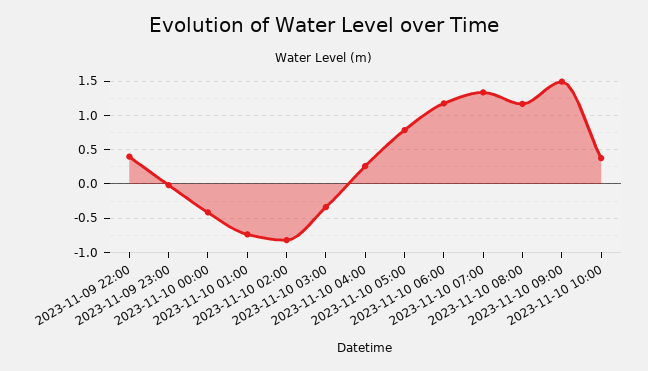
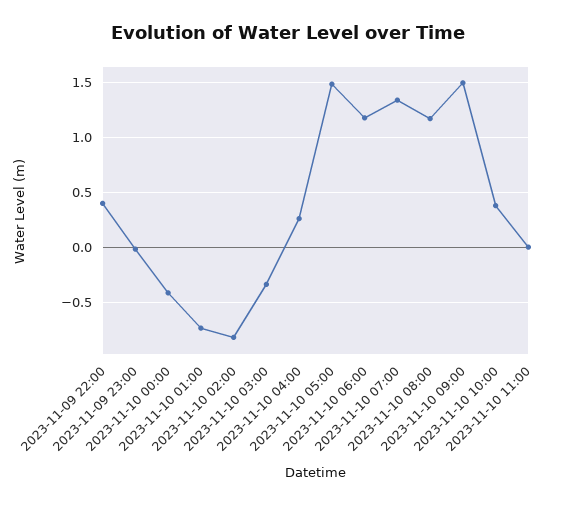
2023-11-10 05:00: 0.8 -> 1.5
2023-11-10 11:00: none -> 0

